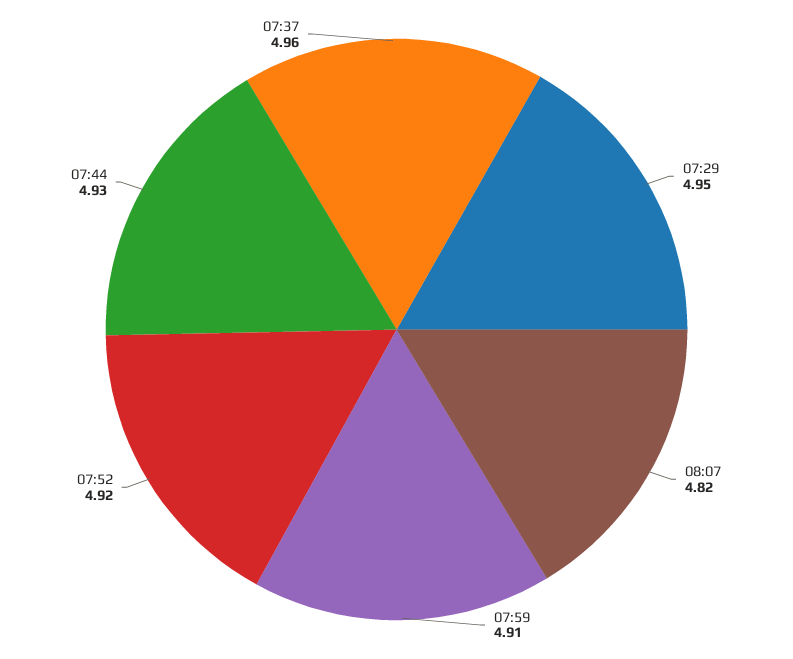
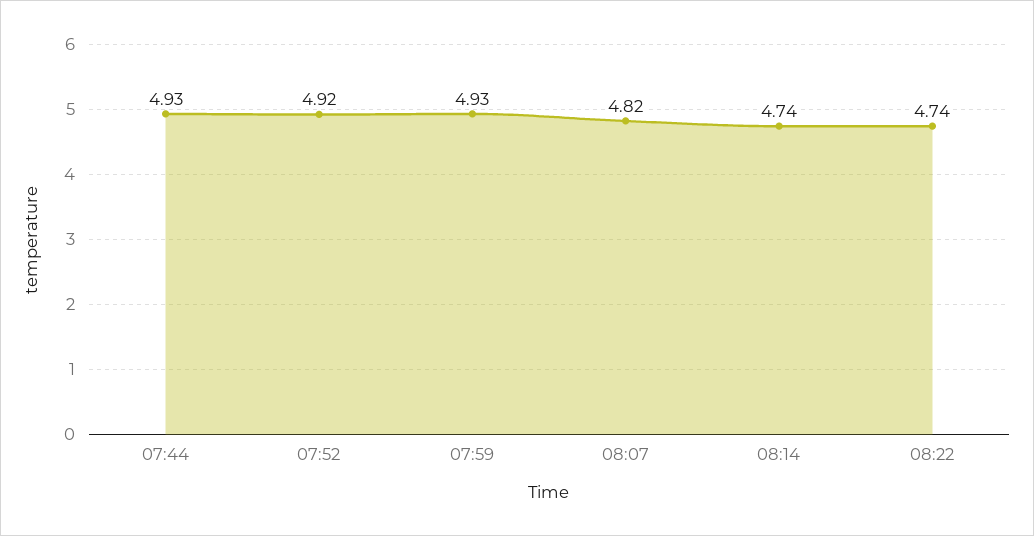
07:29: 4.95 -> none
07:59: 4.91 -> 4.93
07:37: 4.96 -> none
08:14: none -> 4.74
08:22: none -> 4.74

